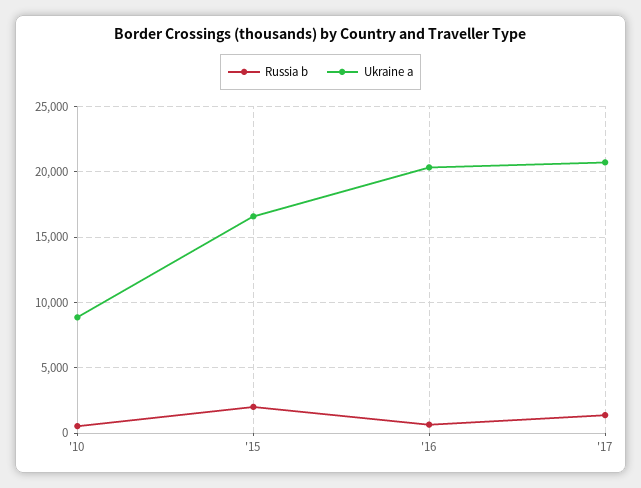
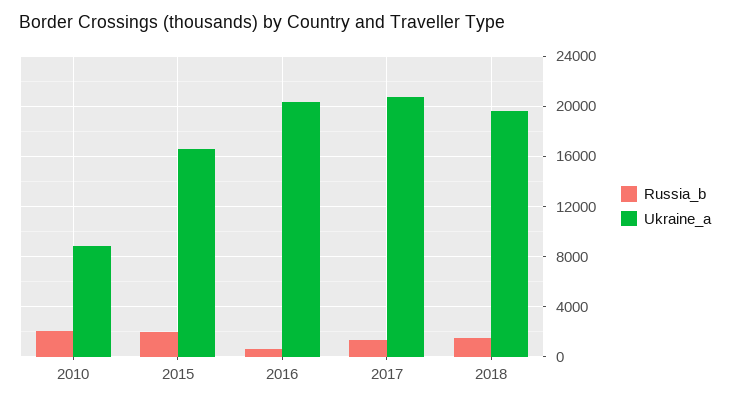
Russia b, '10: 500 -> 2000
Russia b, 2018: none -> 1500
Ukraine a, 2018: none -> 19500

